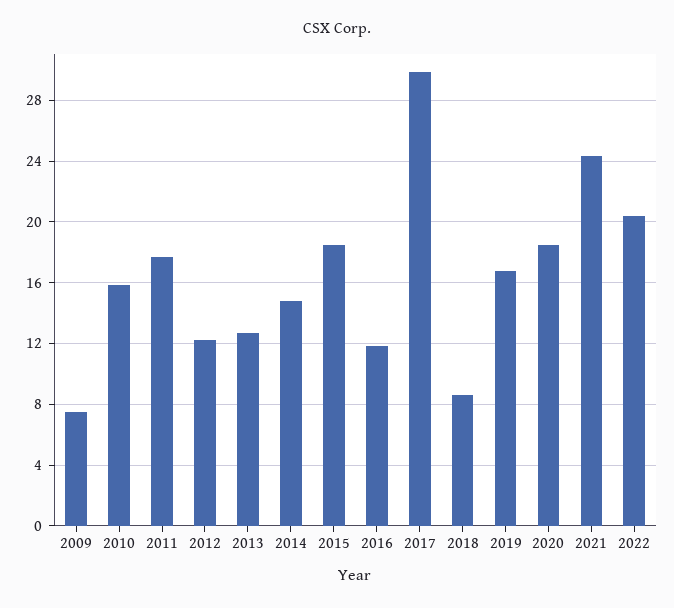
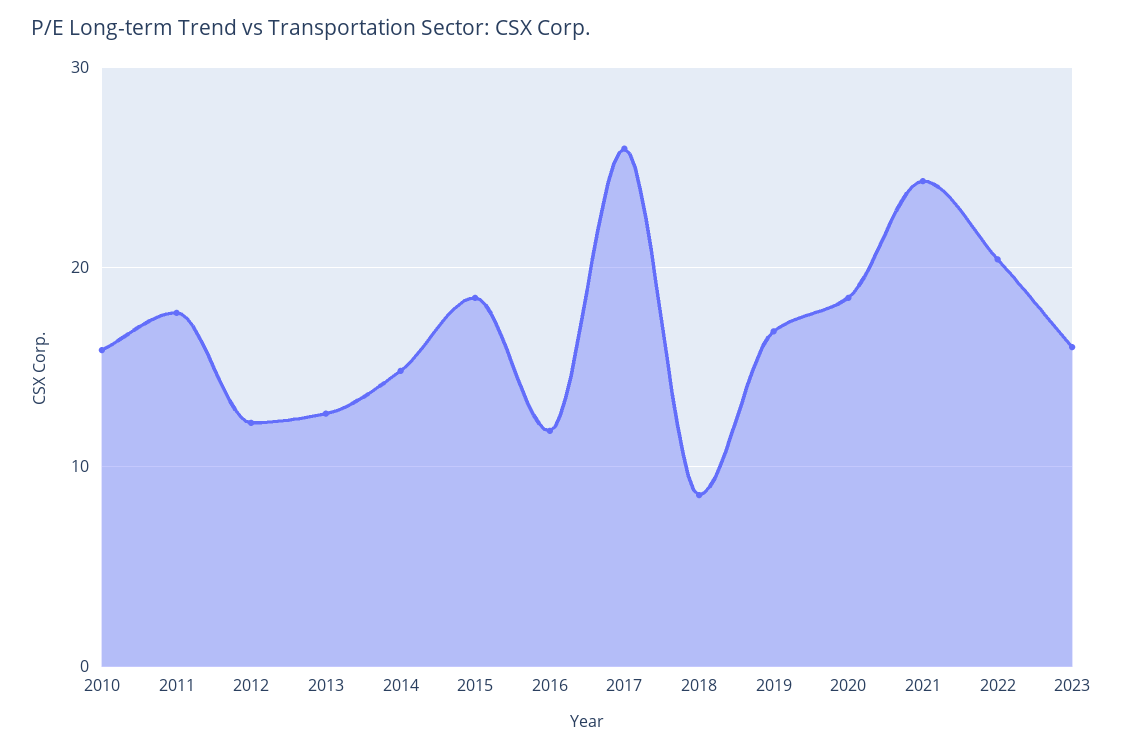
2009: 7.5 -> none
2017: 30 -> 26
2023: none -> 16

